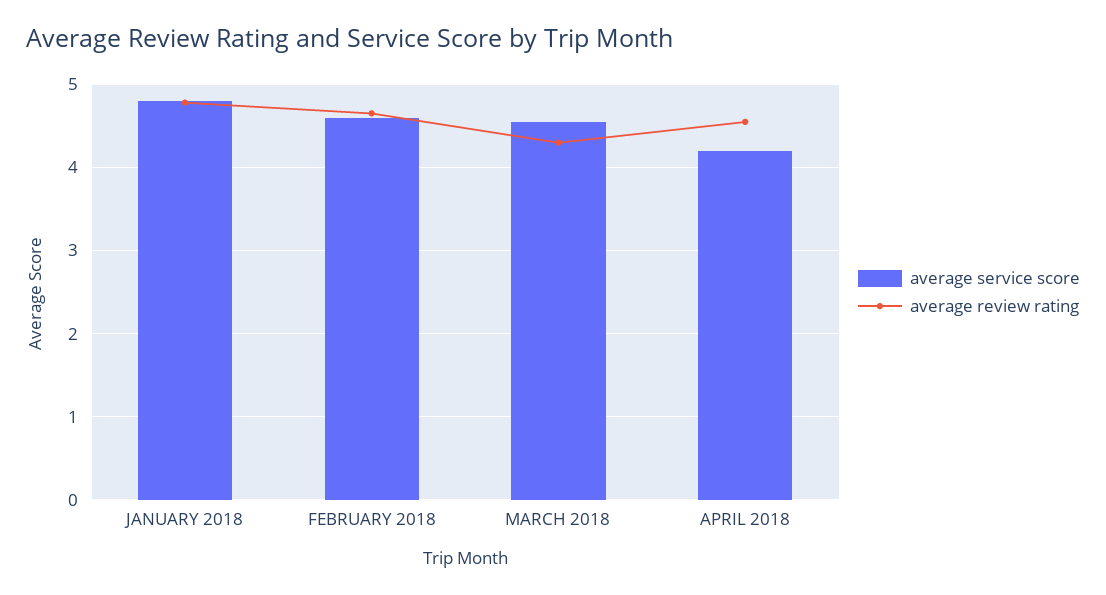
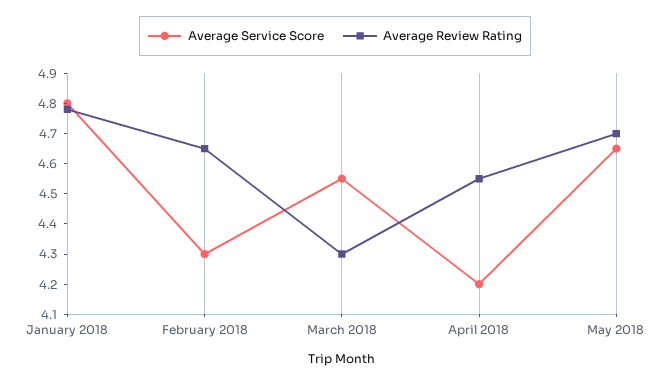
average service score, FEBRUARY 2018: 4.6 -> 4.3
average service score, May 2018: none -> 4.65
average review rating, May 2018: none -> 4.7

